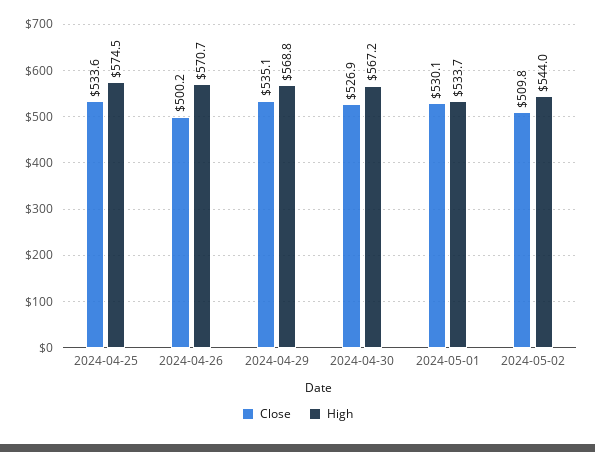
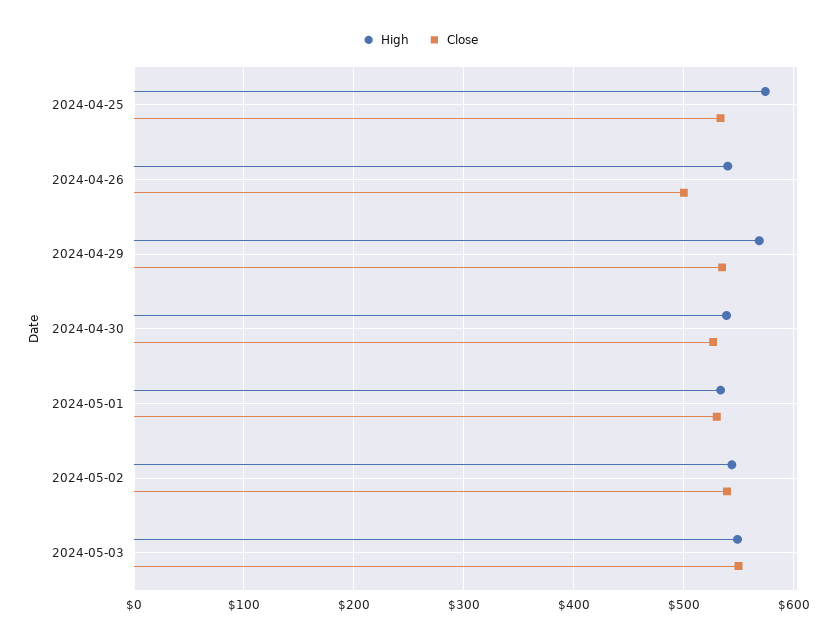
High, 2024-04-26: 570.7 -> 540
High, 2024-04-30: 567.2 -> 540
Close, 2024-05-02: 509.8 -> 540
High, 2024-05-03: none -> 550
Close, 2024-05-03: none -> 550

